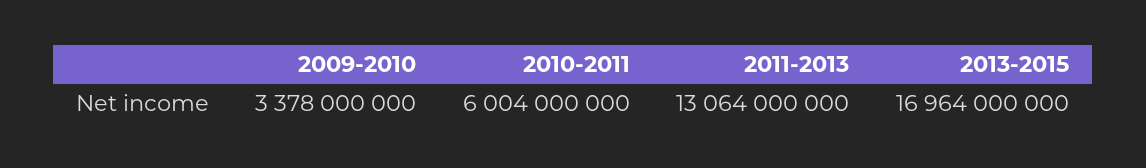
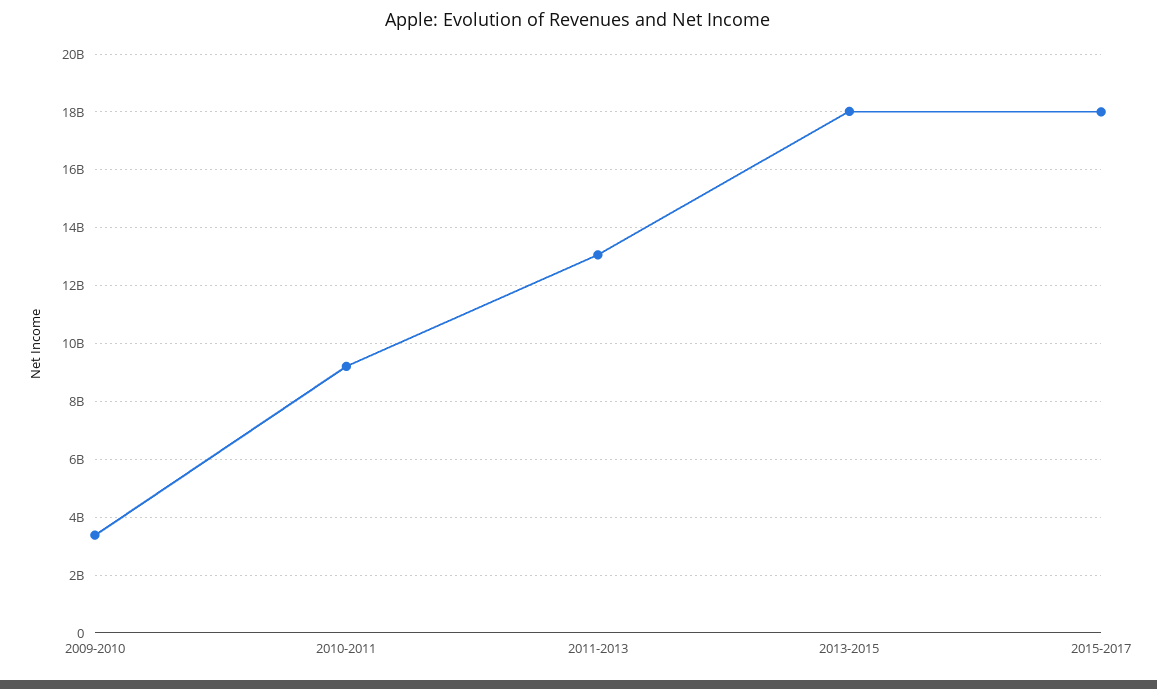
2010-2011: 6004000000 -> 9250000000
2013-2015: 16964000000 -> 18000000000
2015-2017: none -> 18000000000

